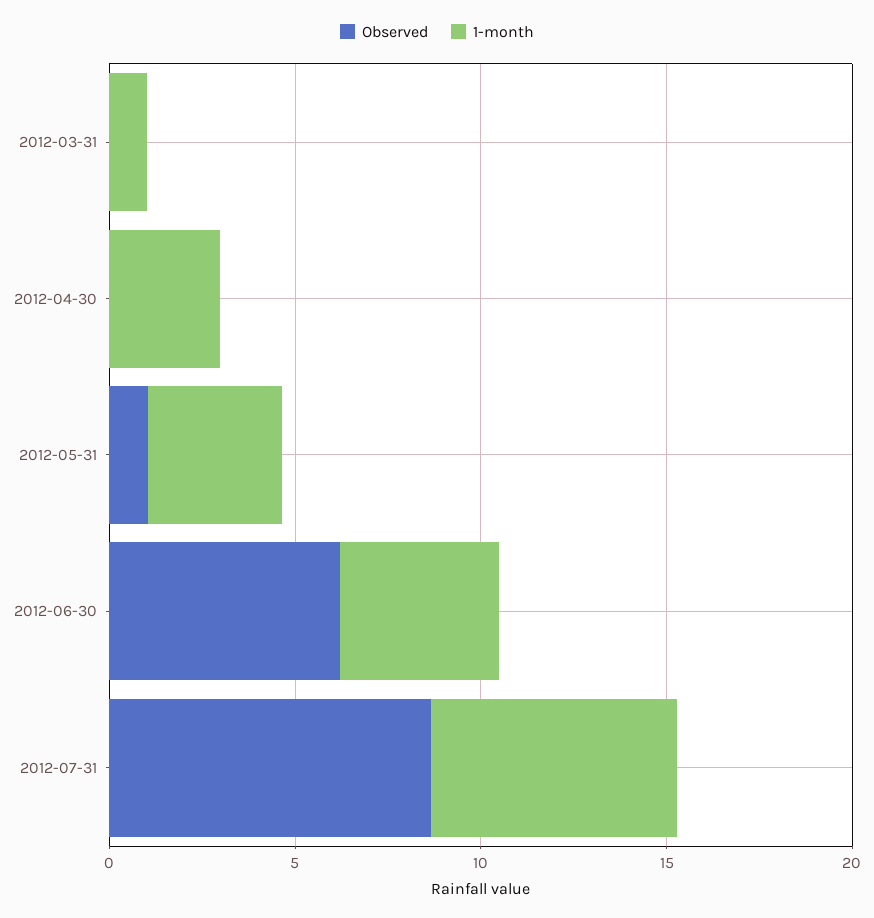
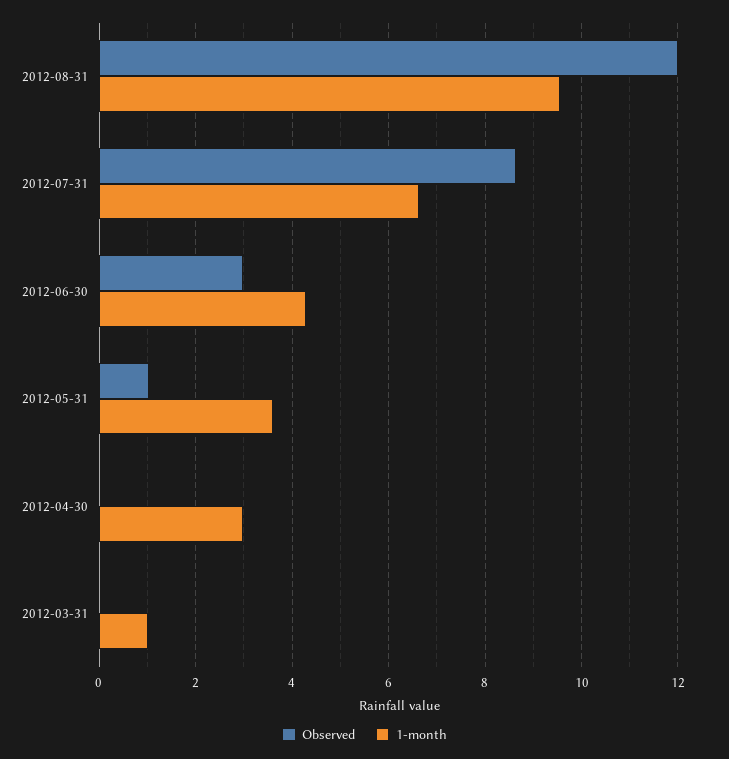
Observed, 2012-06-30: 6 -> 3
Observed, 2012-08-31: none -> 12
1-month, 2012-08-31: none -> 9.6

